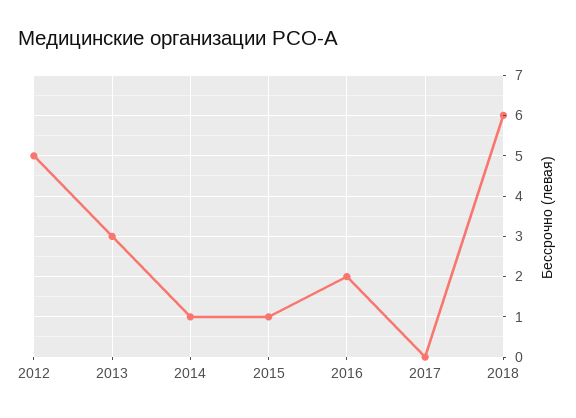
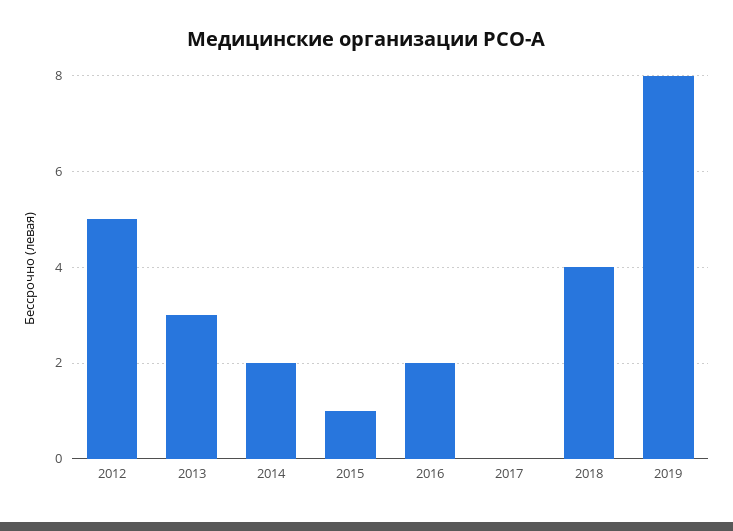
2014: 1 -> 2
2018: 6 -> 4
2019: none -> 8

